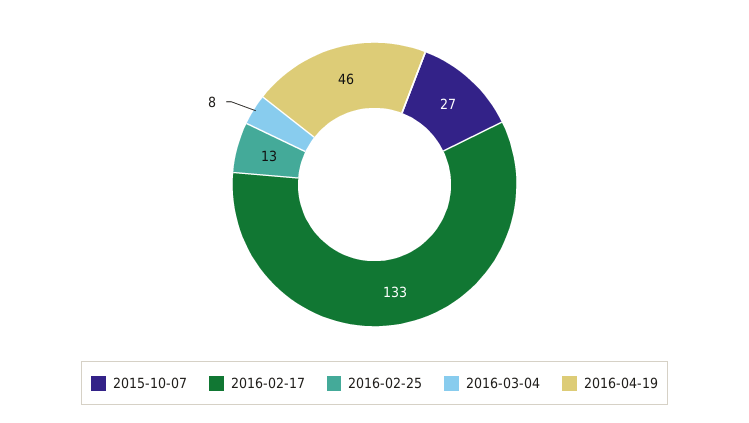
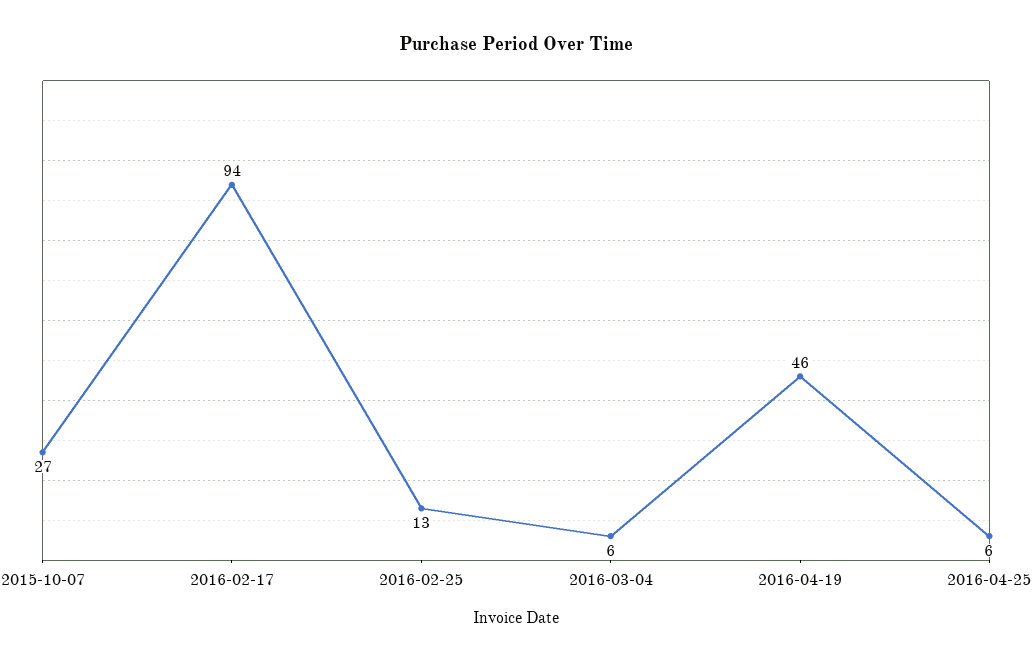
2016-02-17: 133 -> 94
2016-03-04: 8 -> 6
2016-04-25: none -> 6

